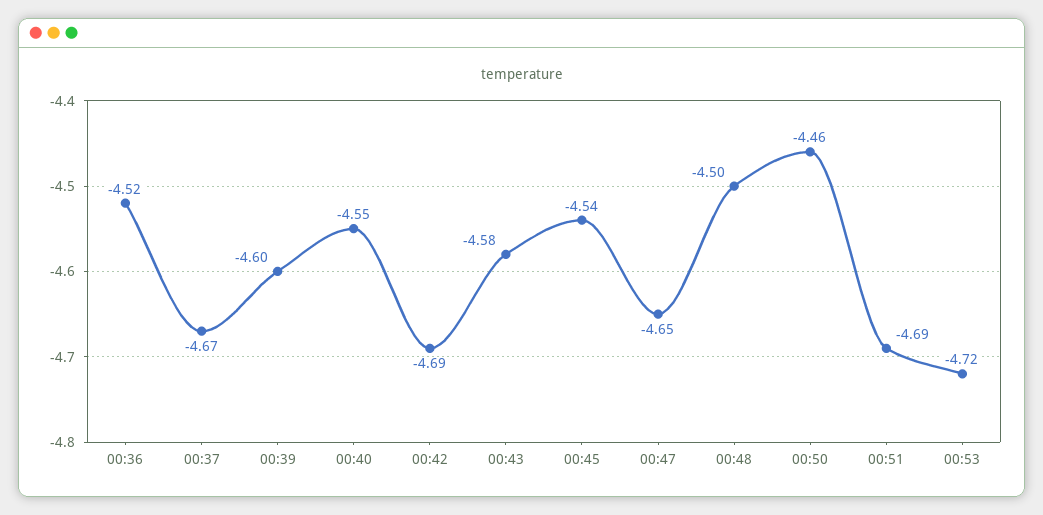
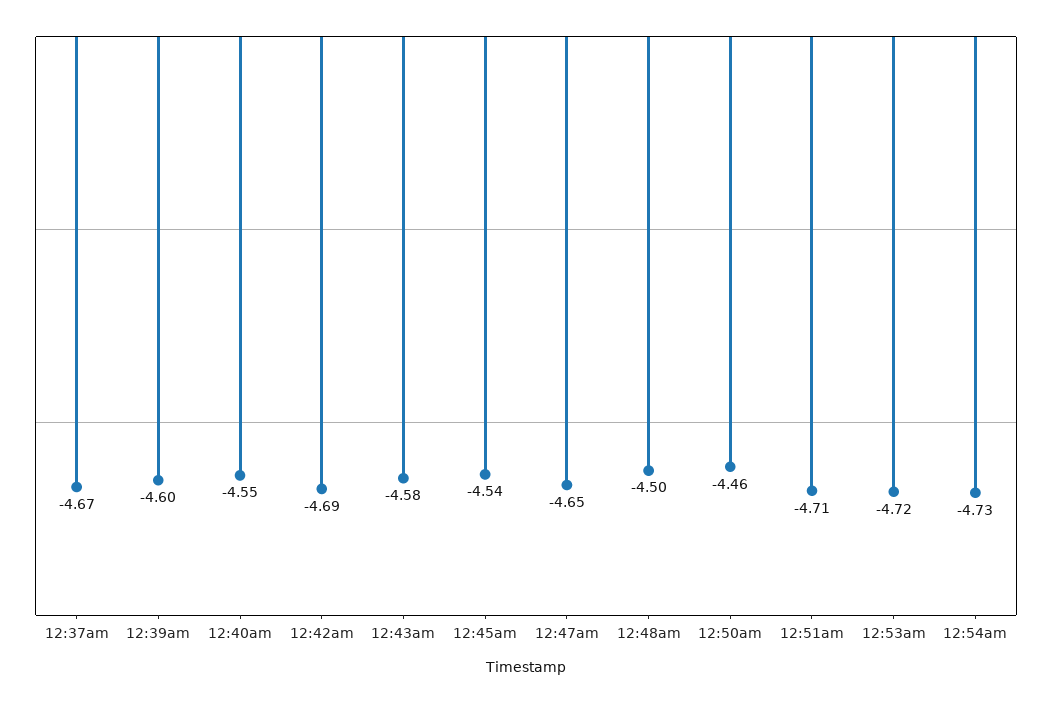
00:36: -4.52 -> none
00:51: -4.69 -> -4.71
12:54am: none -> -4.73

